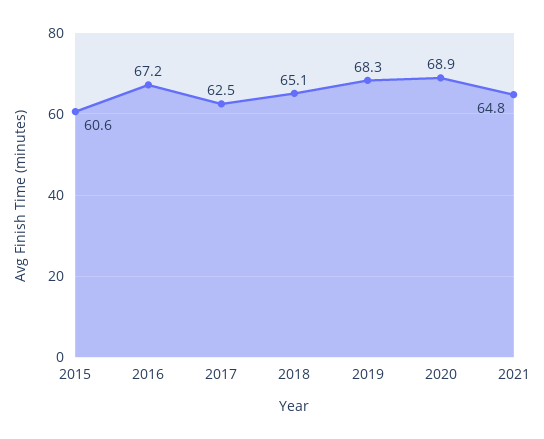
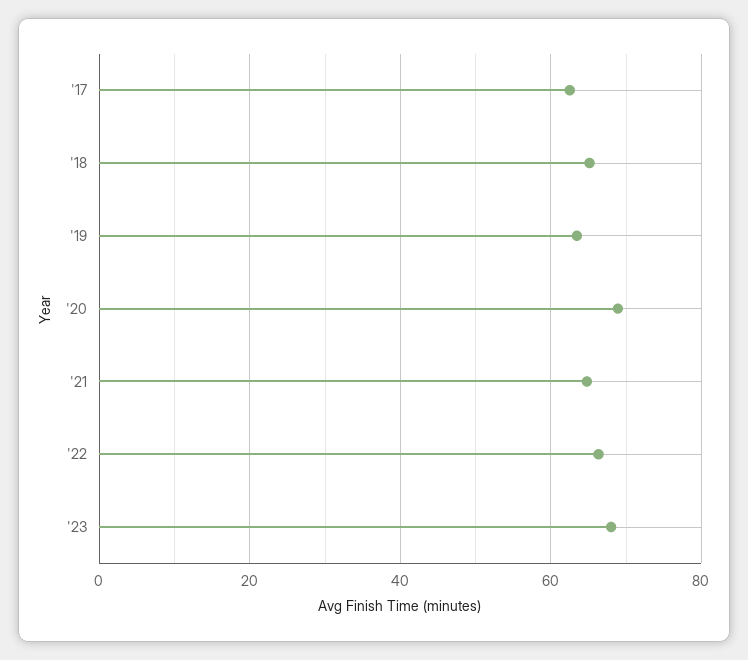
2015: 60.6 -> none
2016: 67.2 -> none
2019: 68.3 -> 64
'22: none -> 66
'23: none -> 68

